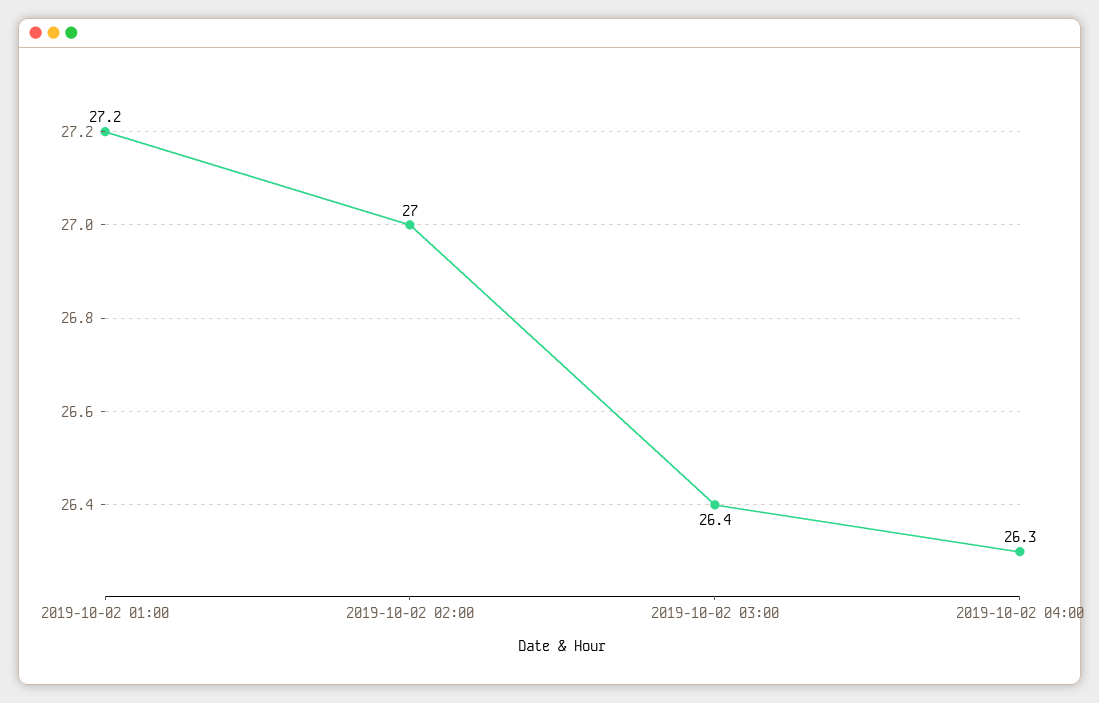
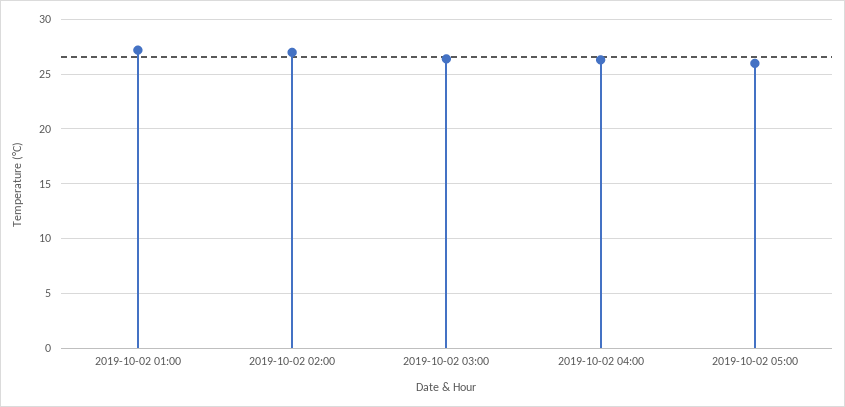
2019-10-02 05:00: none -> 26

